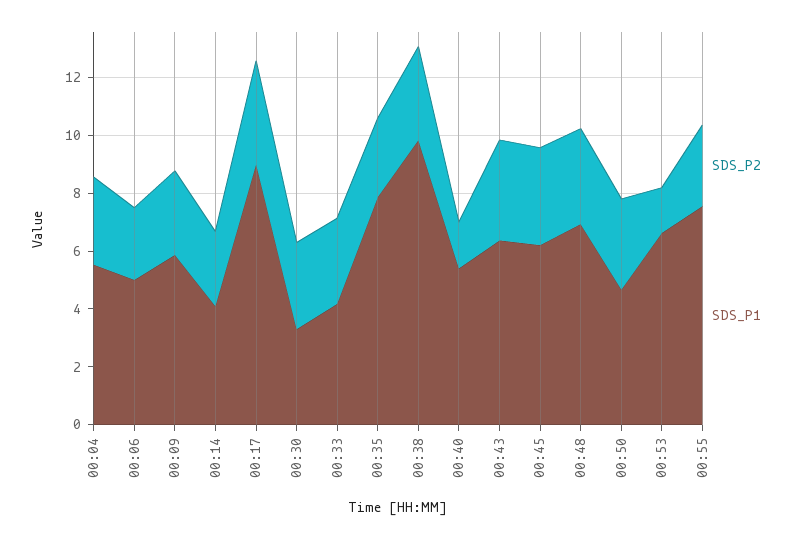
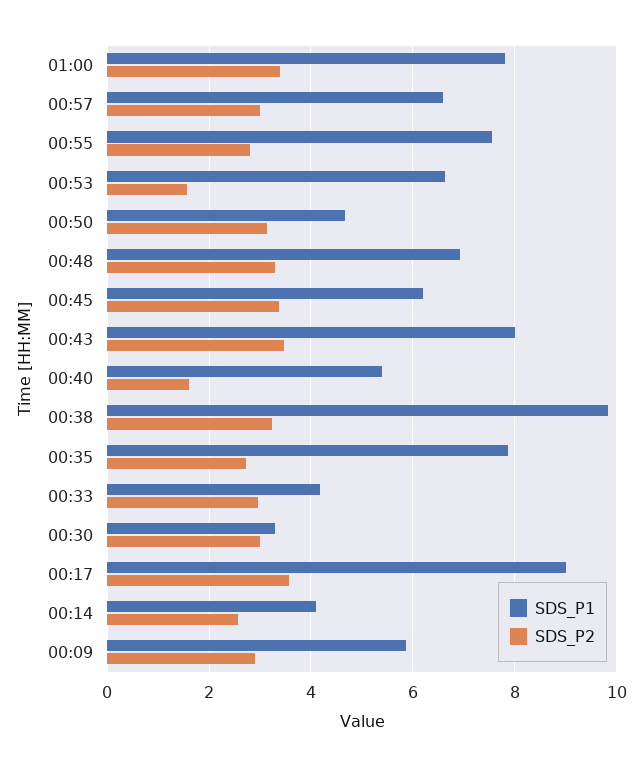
SDS_P2, 00:04: 3 -> none
SDS_P1, 00:04: 5.5 -> none
SDS_P2, 00:06: 2.5 -> none
SDS_P1, 00:06: 5 -> none
SDS_P1, 00:43: 6.5 -> 8
SDS_P1, 01:00: none -> 7.8
SDS_P2, 01:00: none -> 3.4
SDS_P1, 00:57: none -> 6.6
SDS_P2, 00:57: none -> 3

